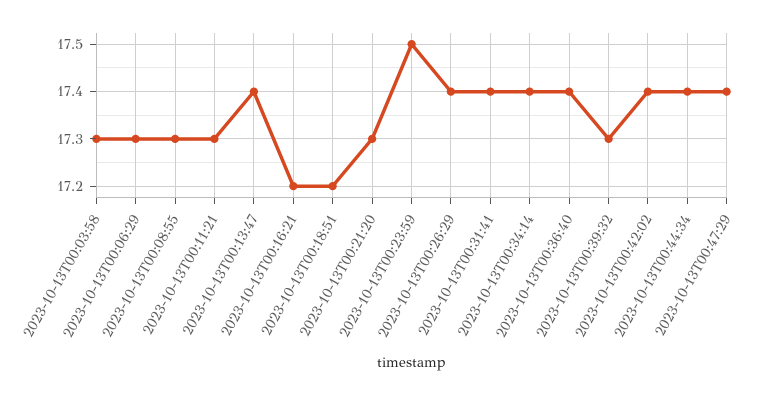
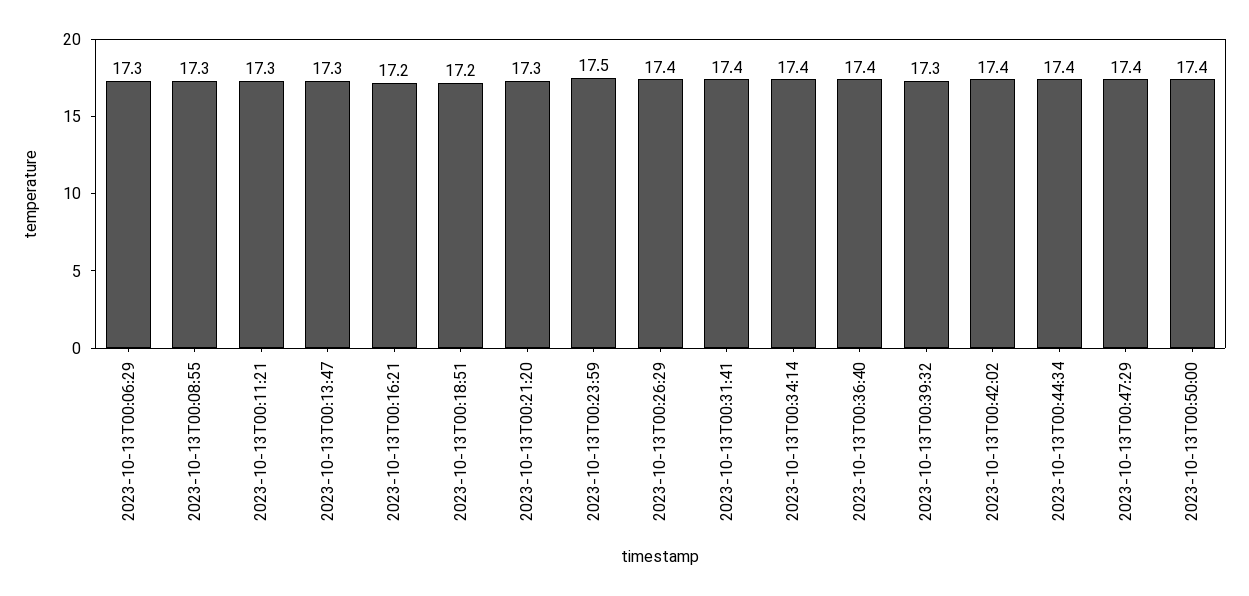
2023-10-13T00:03:58: 17.3 -> none
2023-10-13T00:13:47: 17.4 -> 17.3
2023-10-13T00:50:00: none -> 17.4

